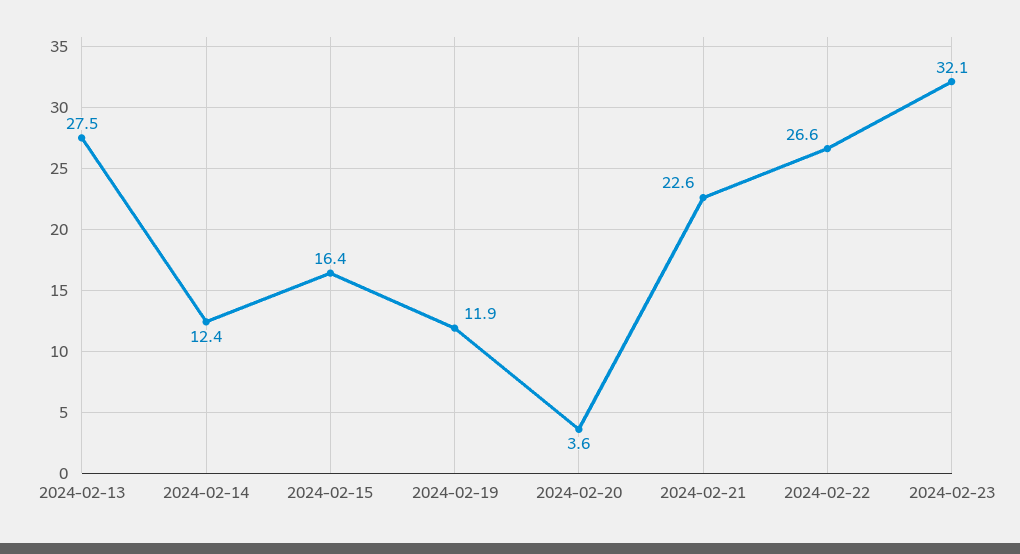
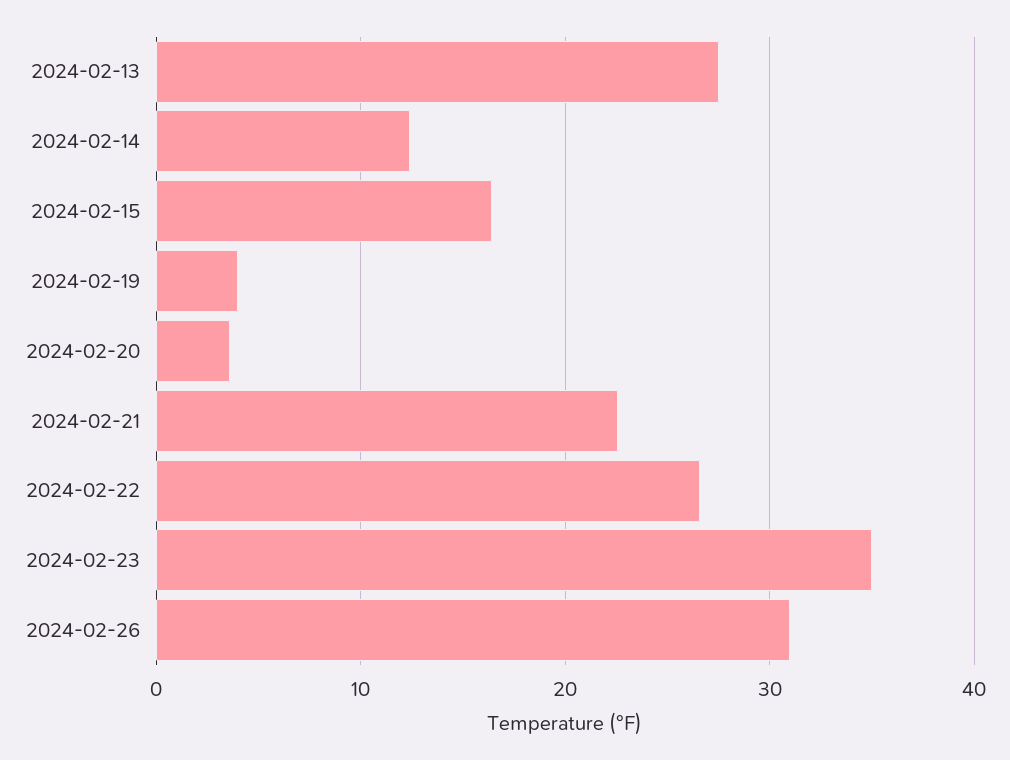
2024-02-19: 11.9 -> 4
2024-02-23: 32.1 -> 35
2024-02-26: none -> 31

